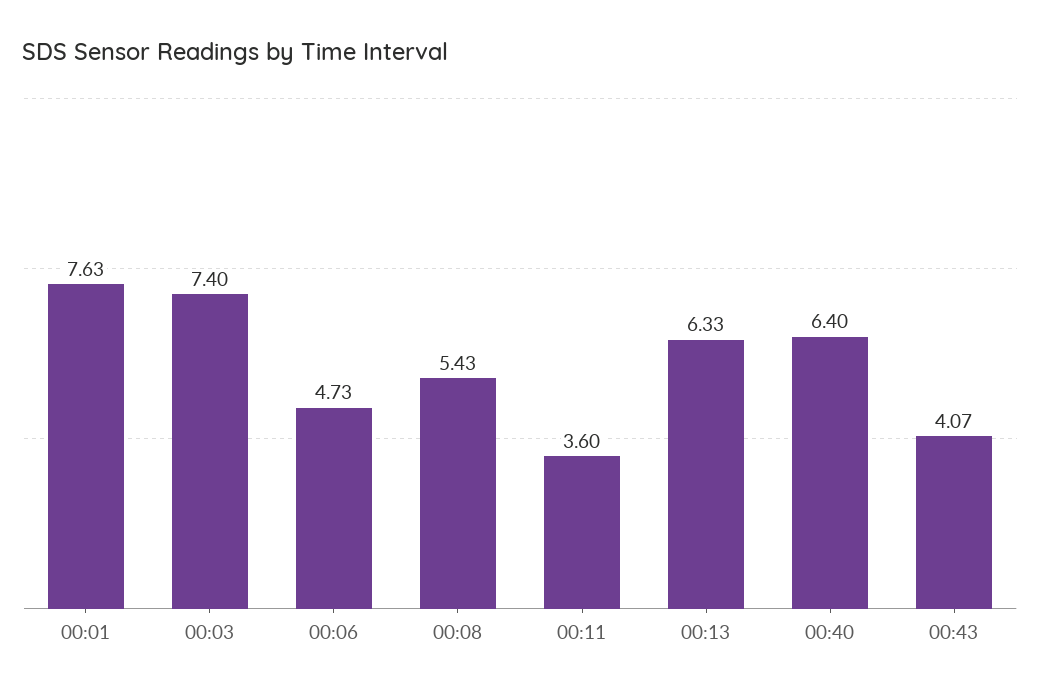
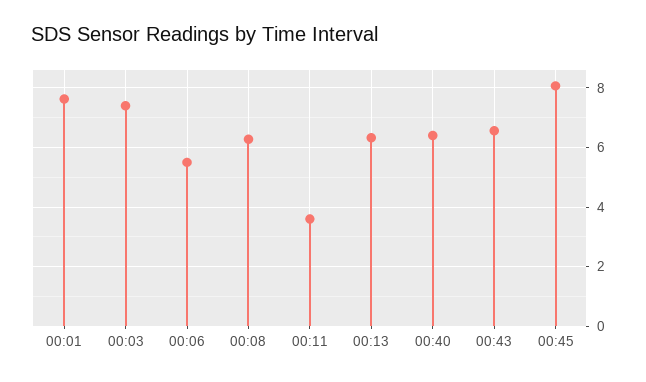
00:06: 4.73 -> 5.5
00:08: 5.43 -> 6.25
00:43: 4.07 -> 6.5
00:45: none -> 8

